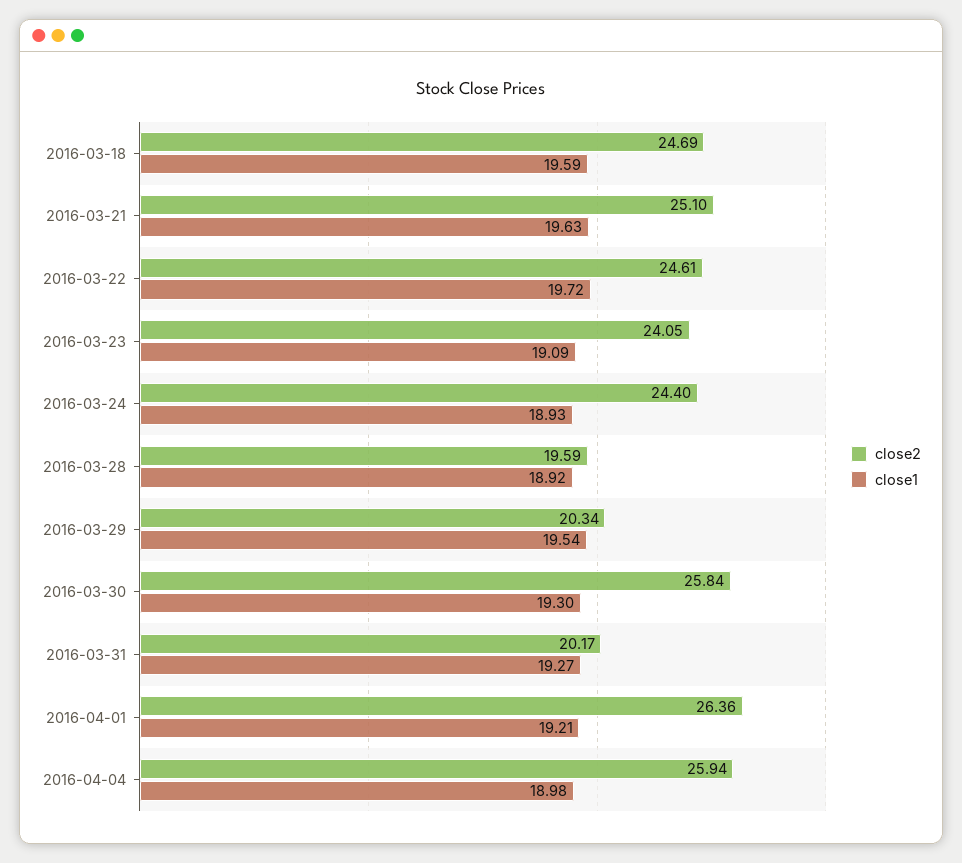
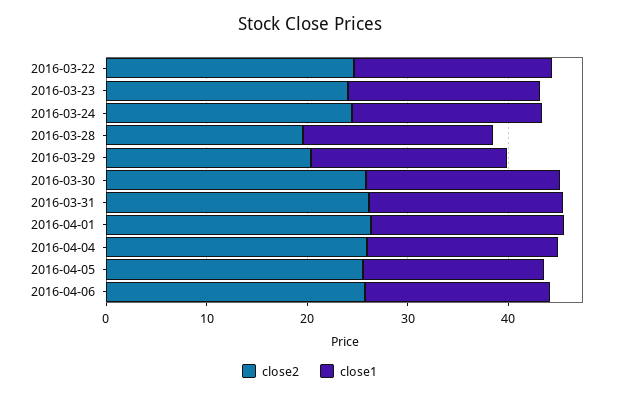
close2, 2016-03-18: 24.69 -> none
close1, 2016-03-18: 19.59 -> none
close2, 2016-03-21: 25.1 -> none
close1, 2016-03-21: 19.63 -> none
close2, 2016-03-31: 20.17 -> 26
close2, 2016-04-05: none -> 26
close1, 2016-04-05: none -> 18
close2, 2016-04-06: none -> 26
close1, 2016-04-06: none -> 18

